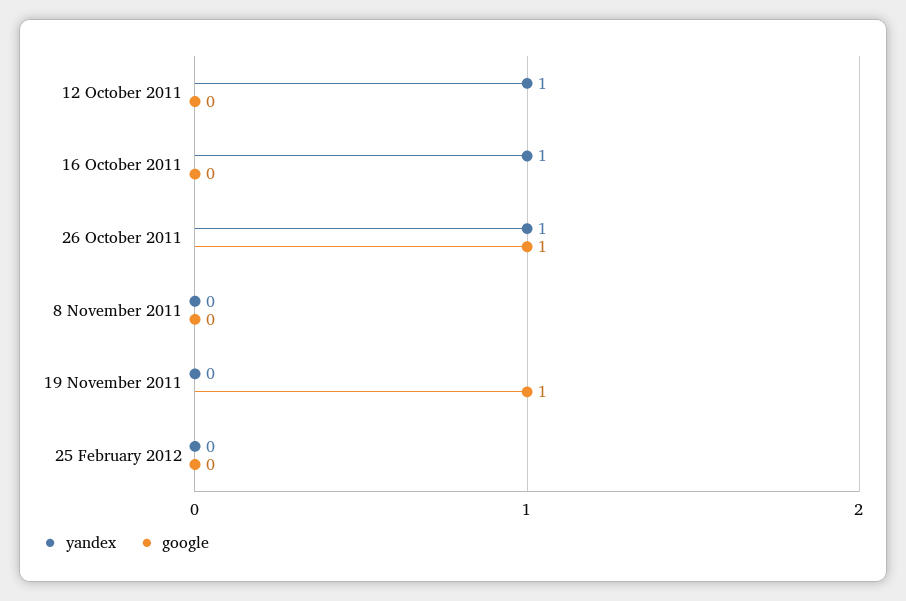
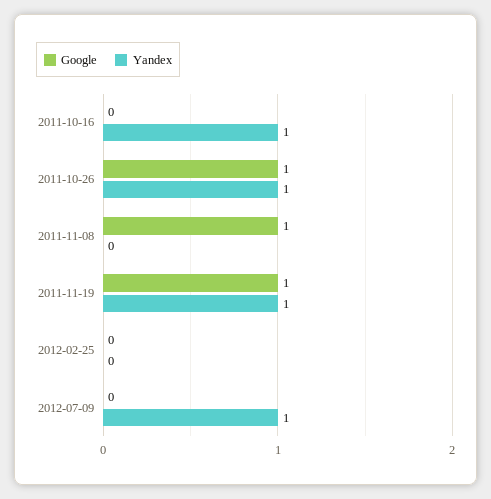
yandex, 12 October 2011: 1 -> none
google, 12 October 2011: 0 -> none
google, 8 November 2011: 0 -> 1
yandex, 19 November 2011: 0 -> 1
google, 2012-07-09: none -> 0
yandex, 2012-07-09: none -> 1

